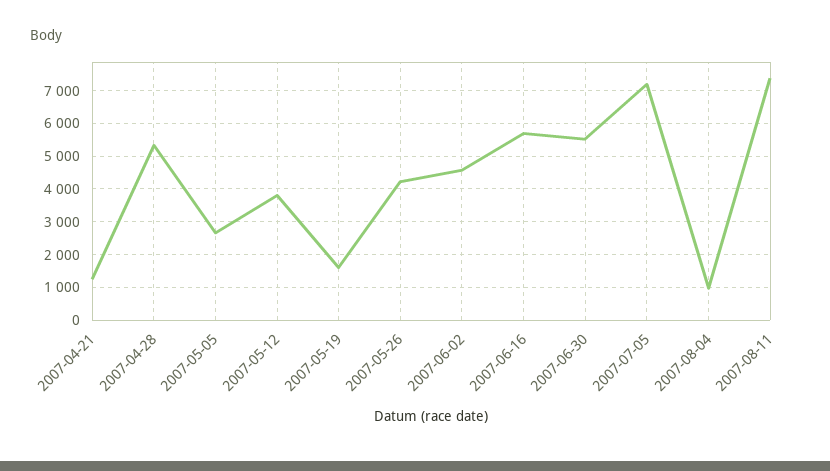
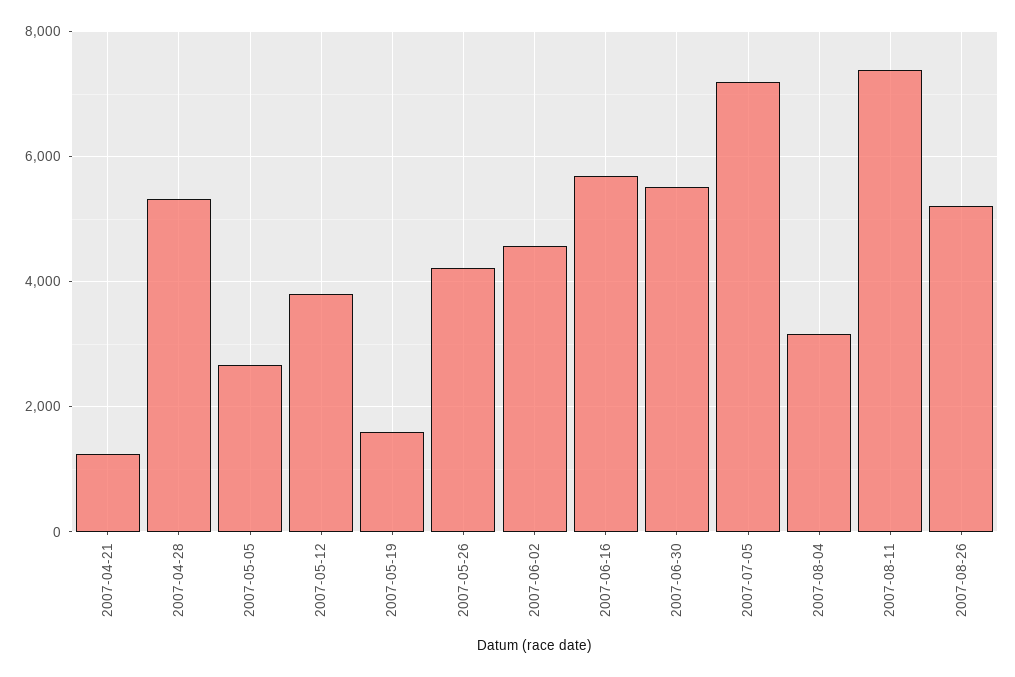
2007-08-04: 1000 -> 3200
2007-08-26: none -> 5200

